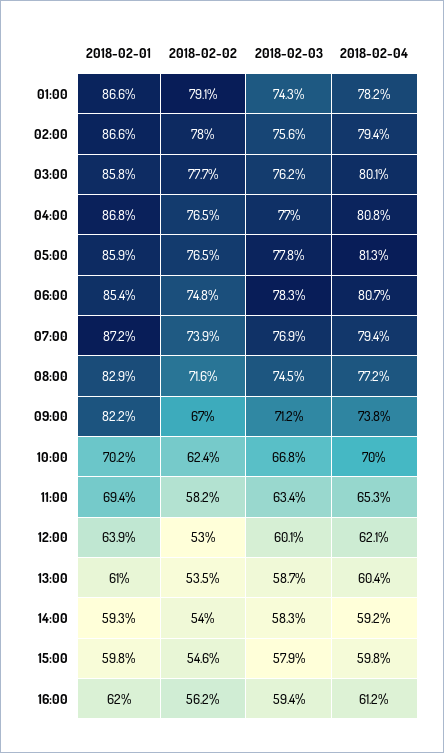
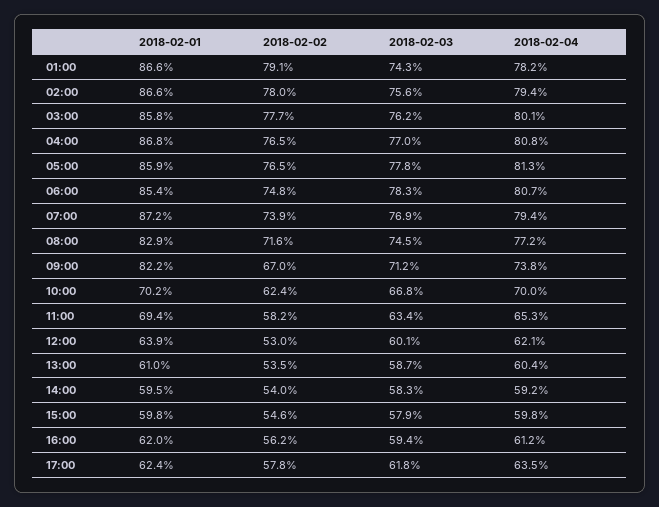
2018-02-01, 14:00: 59.3 -> 59.5
2018-02-01, 17:00: none -> 62.4
2018-02-02, 17:00: none -> 57.8
2018-02-03, 17:00: none -> 61.8
2018-02-04, 17:00: none -> 63.5

